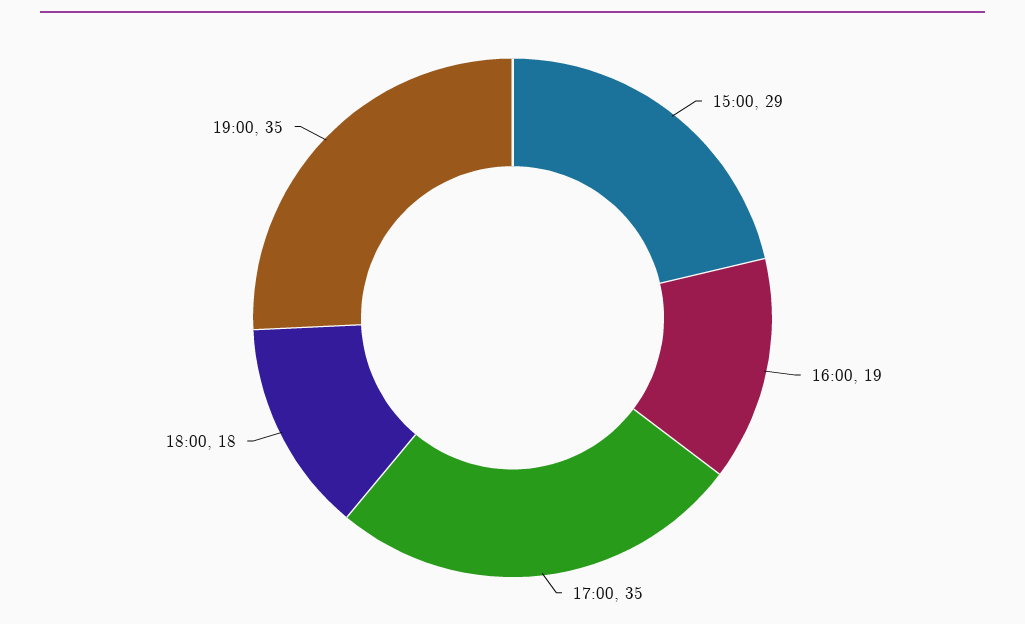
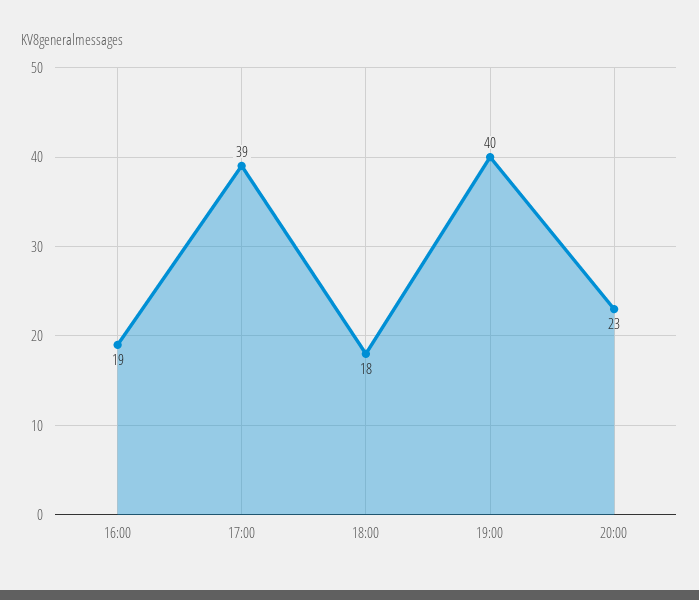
15:00: 29 -> none
17:00: 35 -> 39
19:00: 35 -> 40
20:00: none -> 23

